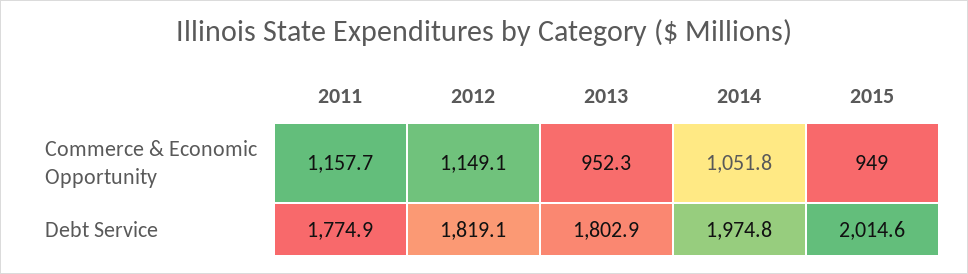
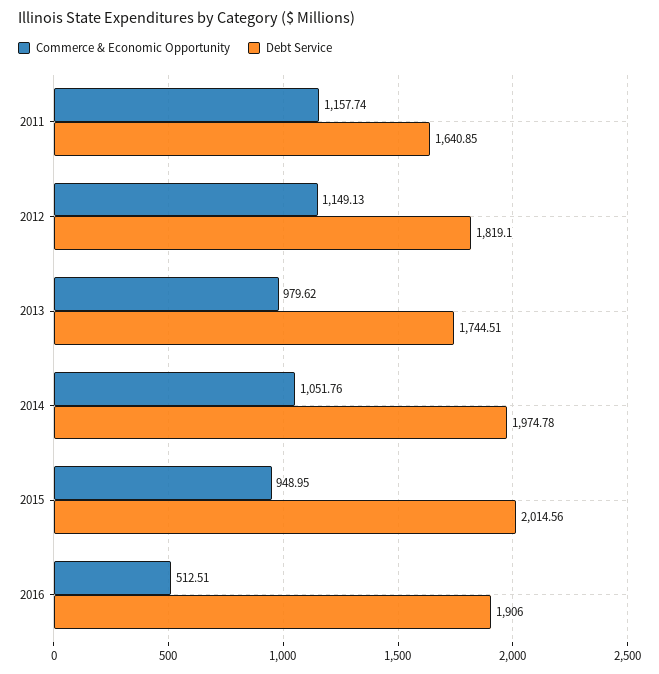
Commerce & Economic Opportunity, 2013: 952.3 -> 979.62
Debt Service, 2011: 1774.9 -> 1640.85
Debt Service, 2013: 1802.9 -> 1744.51
Commerce & Economic Opportunity, 2016: none -> 512.51
Debt Service, 2016: none -> 1906

